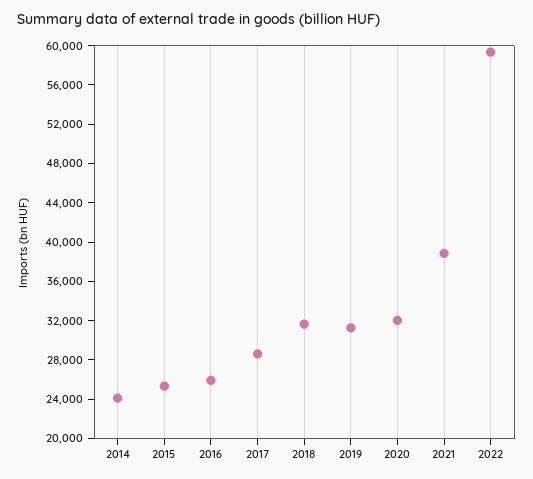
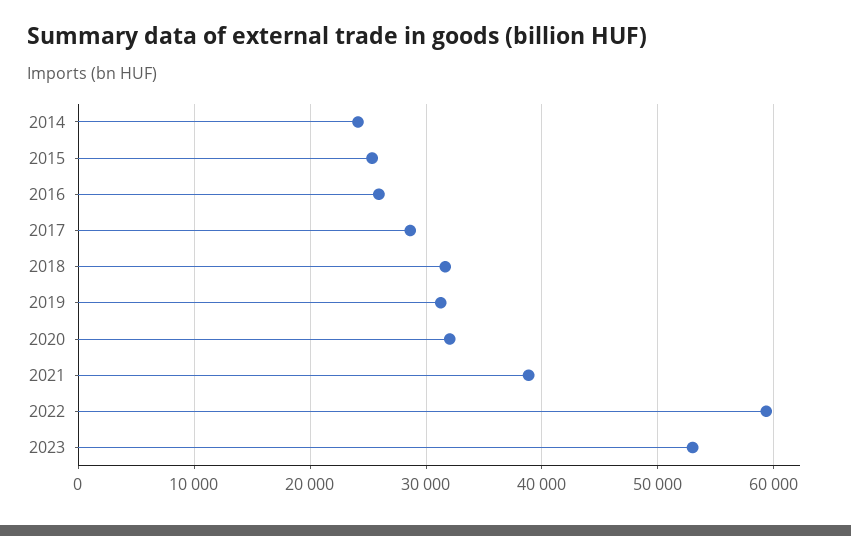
2023: none -> 53000

